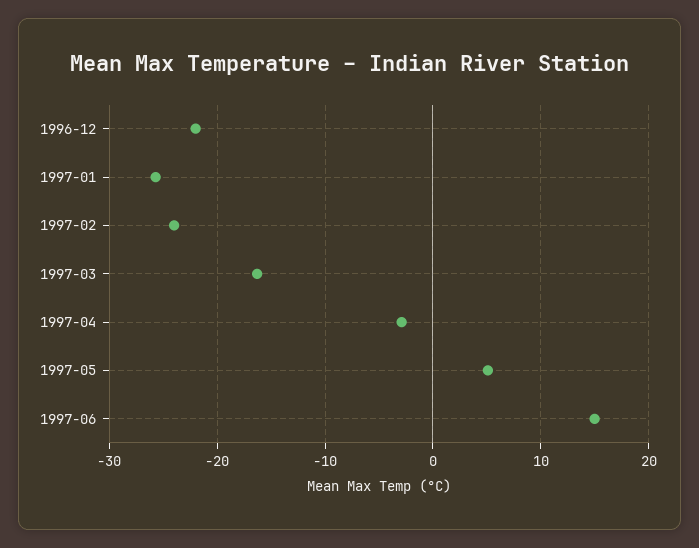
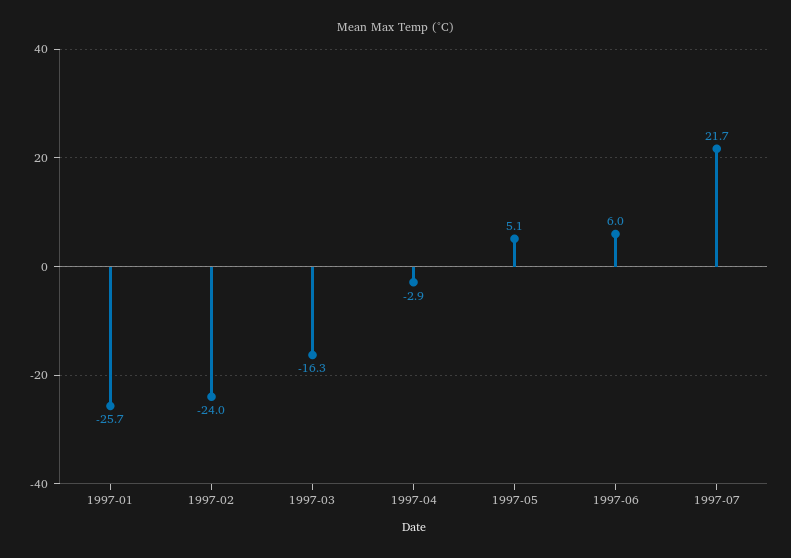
1996-12: -22 -> none
1997-06: 15 -> 6
1997-07: none -> 21.7

